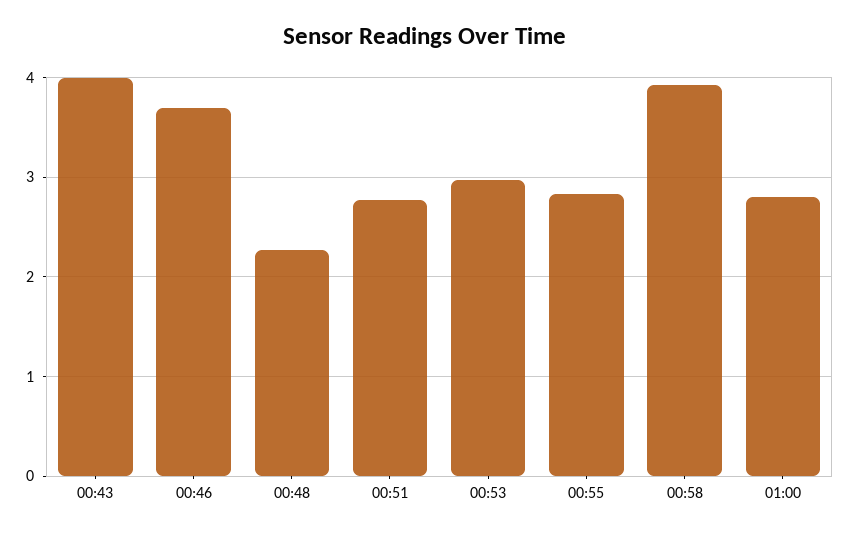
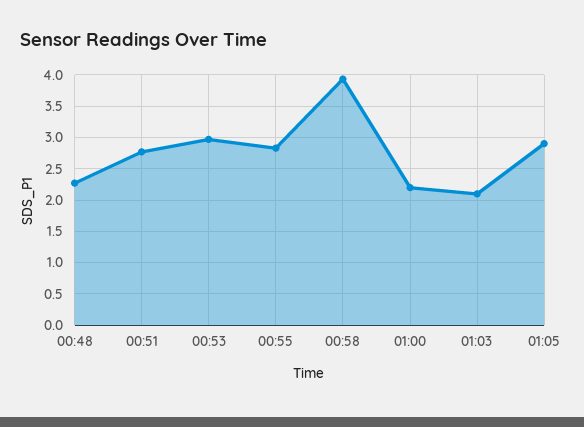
00:43: 4 -> none
00:46: 3.7 -> none
01:00: 2.8 -> 2.2
01:03: none -> 2.1
01:05: none -> 2.9

